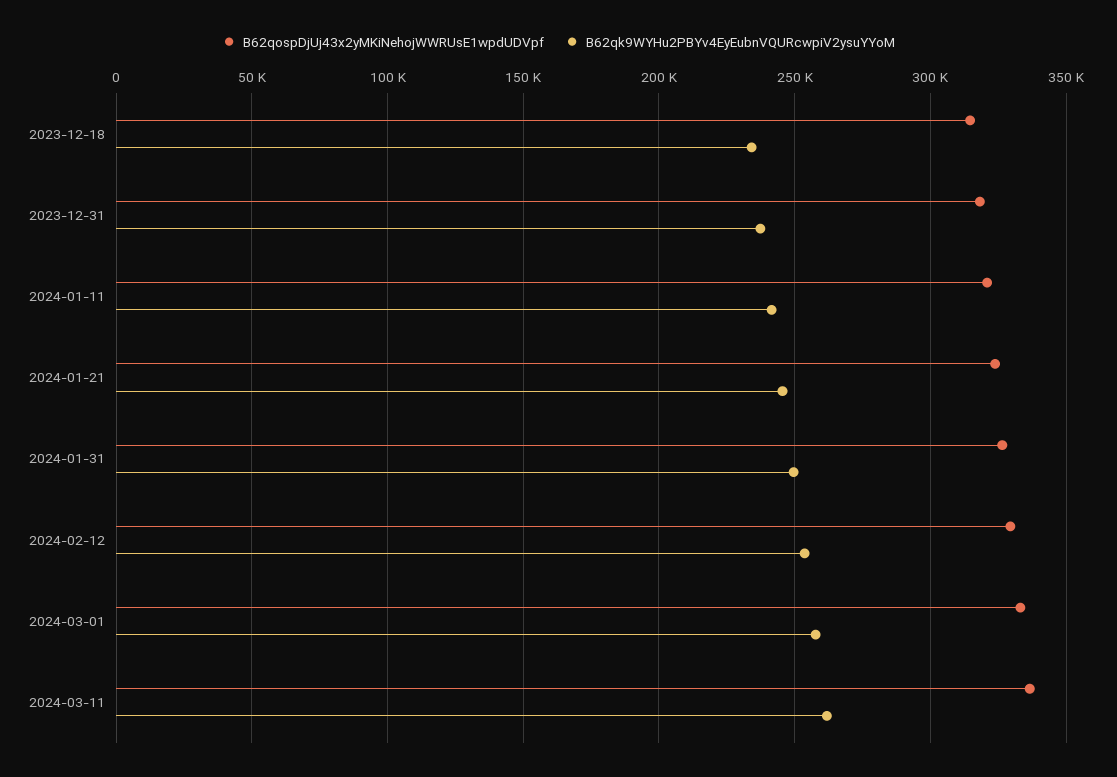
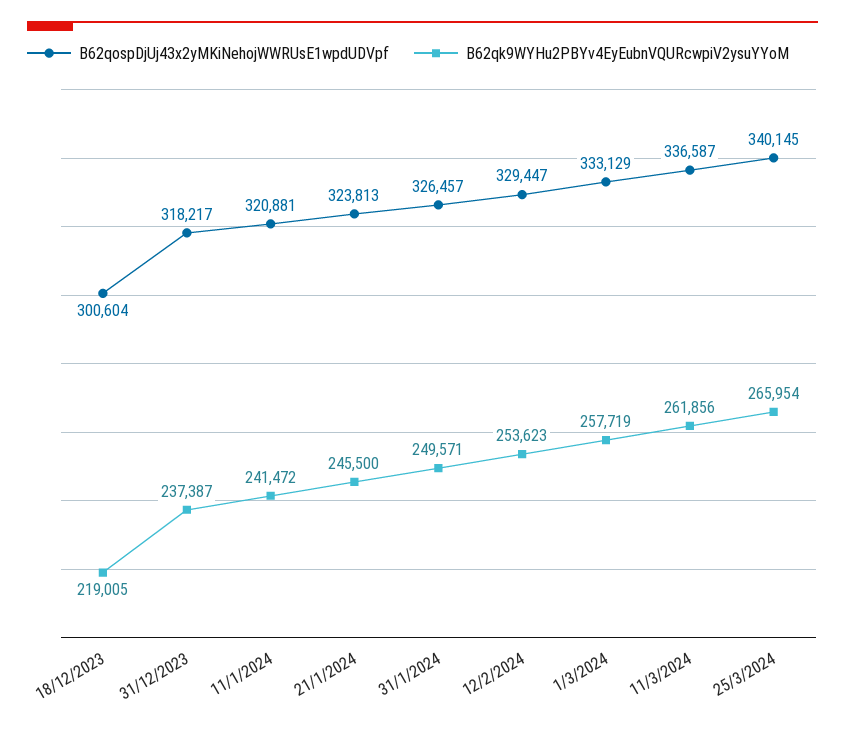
B62qospDjUj43x2yMKiNehojWWRUsE1wpdUDVpf, 2023-12-18: 315000 -> 300604
B62qk9WYHu2PBYv4EyEubnVQURcwpiV2ysuYYoM, 2023-12-18: 235000 -> 219005
B62qospDjUj43x2yMKiNehojWWRUsE1wpdUDVpf, 25/3/2024: none -> 340145
B62qk9WYHu2PBYv4EyEubnVQURcwpiV2ysuYYoM, 25/3/2024: none -> 265954

